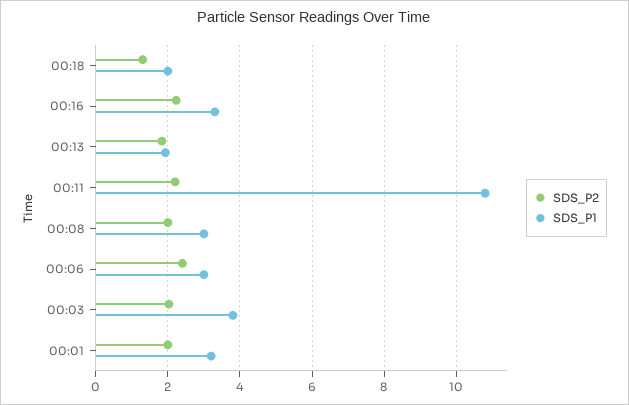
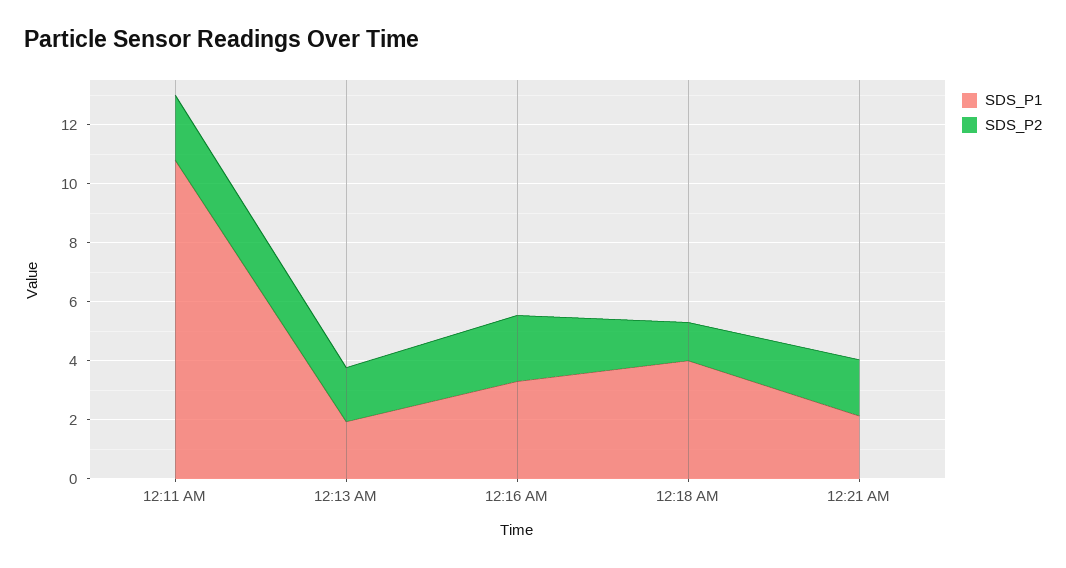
SDS_P1, 00:18: 2 -> 4
SDS_P2, 00:08: 2 -> none
SDS_P1, 00:08: 3 -> none
SDS_P2, 00:06: 2.4 -> none
SDS_P1, 00:06: 3 -> none
SDS_P2, 00:03: 2 -> none
SDS_P1, 00:03: 3.8 -> none
SDS_P2, 00:01: 2 -> none
SDS_P1, 00:01: 3.2 -> none
SDS_P1, 12:21 AM: none -> 2
SDS_P2, 12:21 AM: none -> 2

